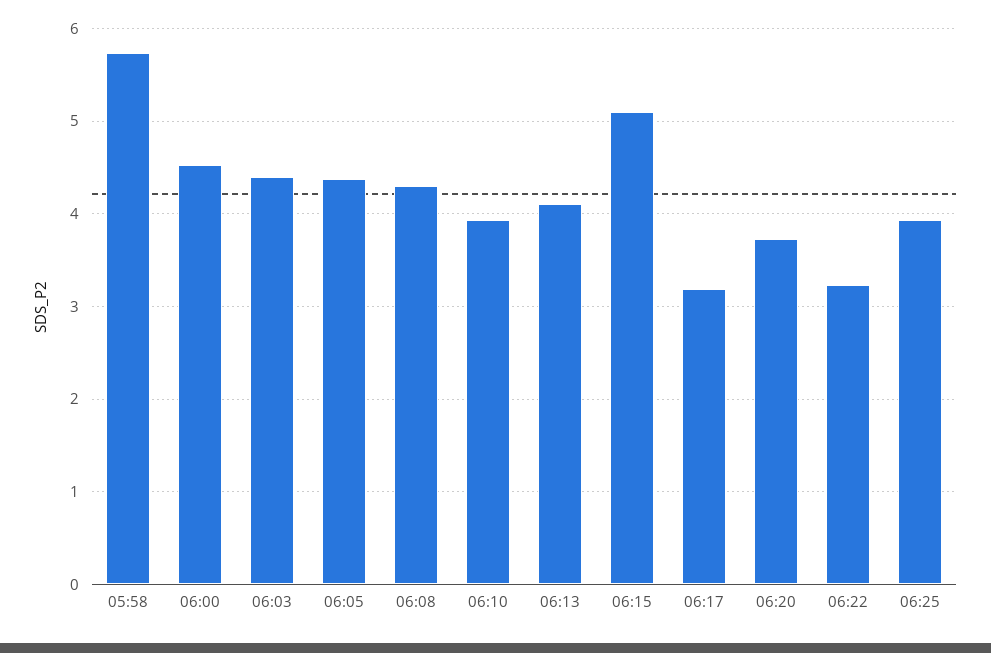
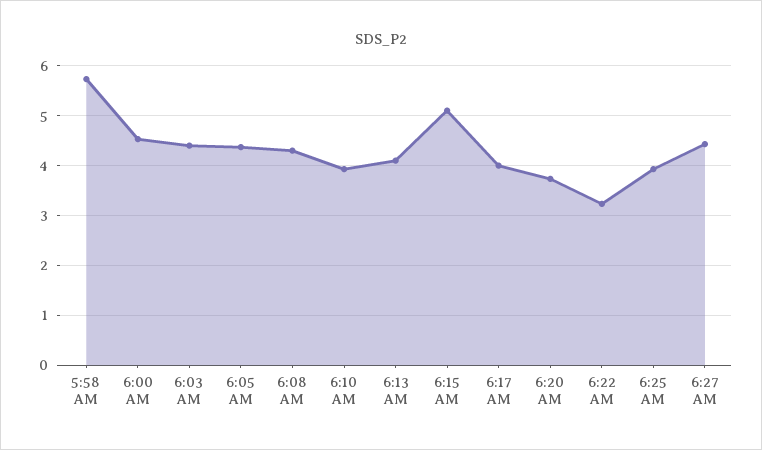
06:17: 3.2 -> 4
6:27 AM: none -> 4.4

